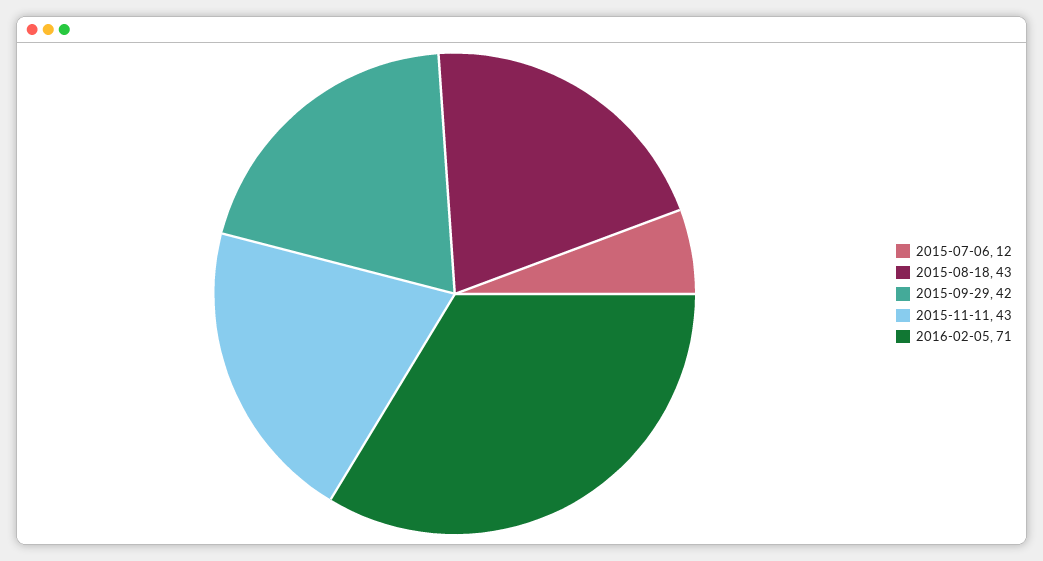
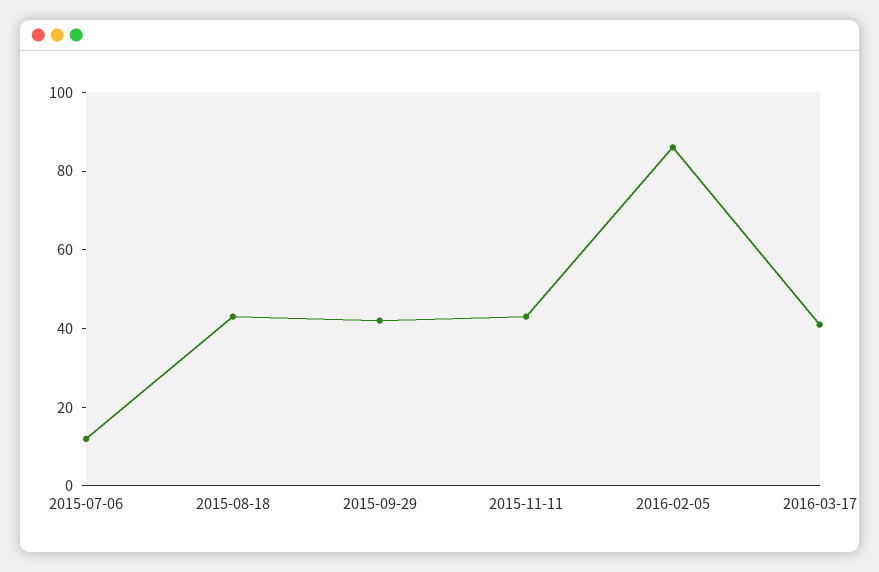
2016-02-05: 71 -> 85
2016-03-17: none -> 40

